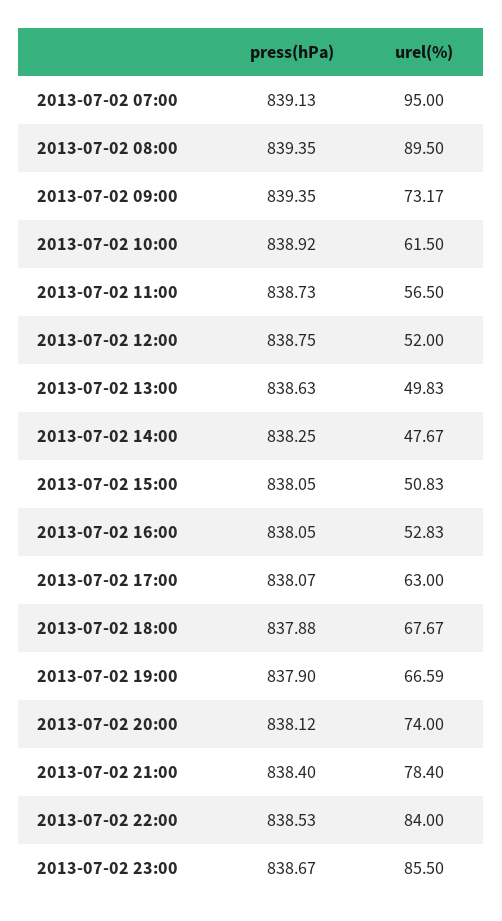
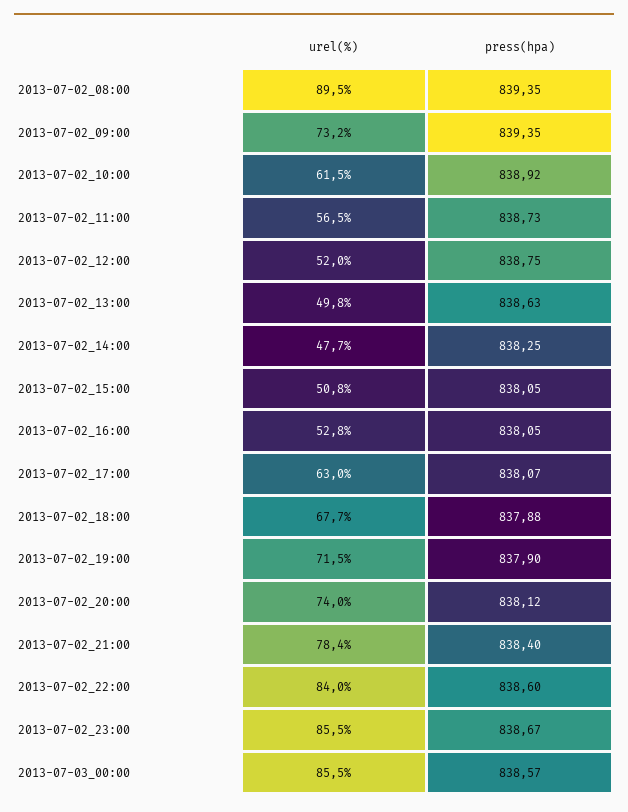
press(hPa), 2013-07-02 07:00: 839.13 -> none
urel(%), 2013-07-02 07:00: 95 -> none
urel(%), 2013-07-02 19:00: 66.59 -> 71.5
press(hPa), 2013-07-02 22:00: 838.53 -> 838.6
urel(%), 2013-07-03_00:00: none -> 85.5
press(hPa), 2013-07-03_00:00: none -> 838.57

